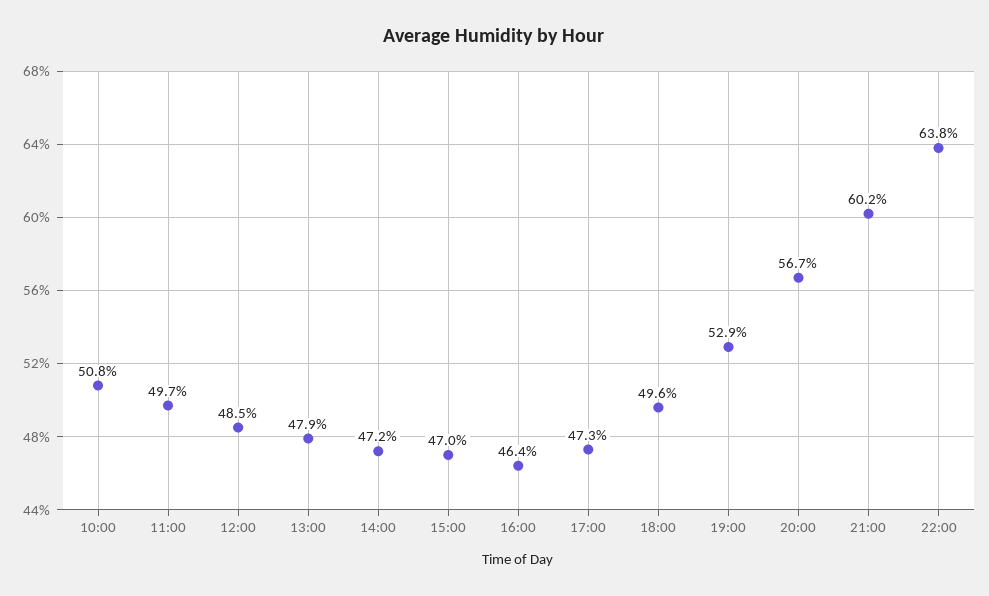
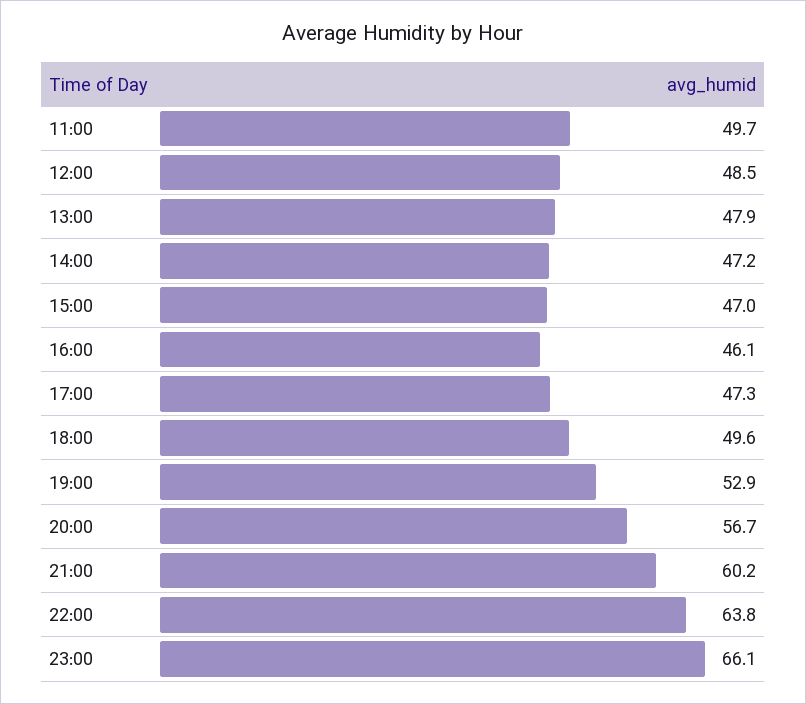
10:00: 50.8 -> none
16:00: 46.4 -> 46.1
23:00: none -> 66.1

